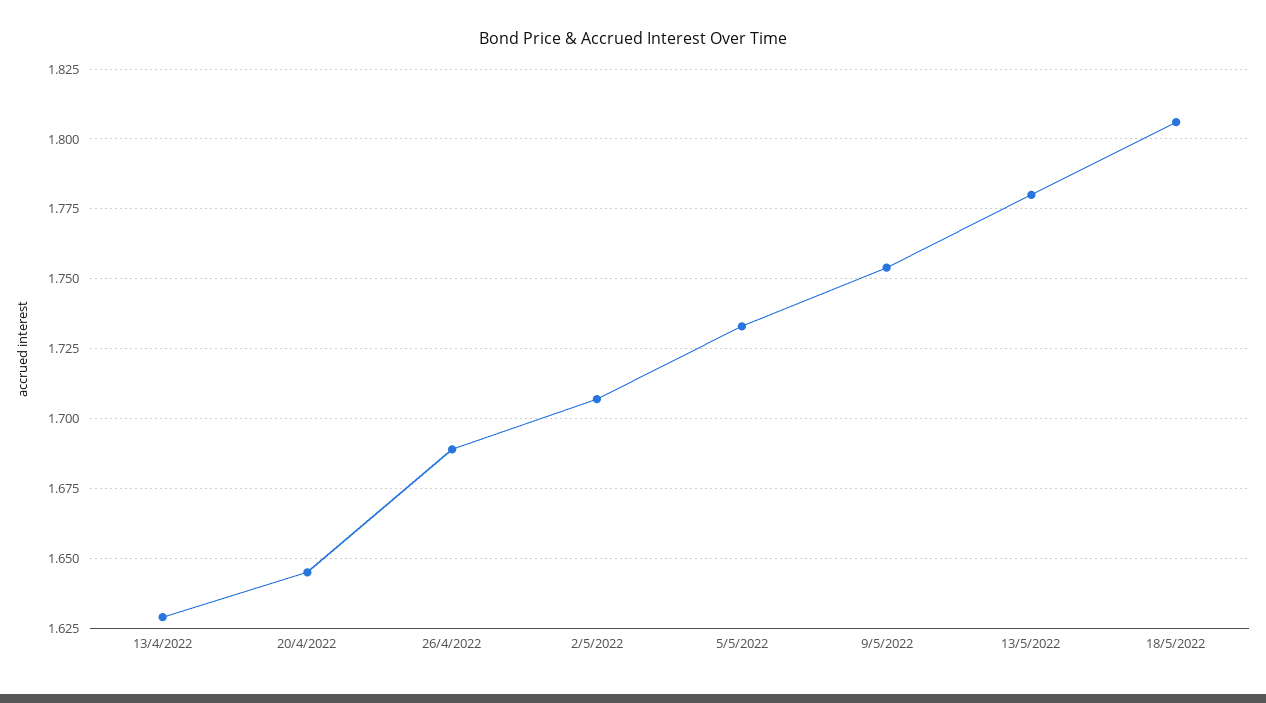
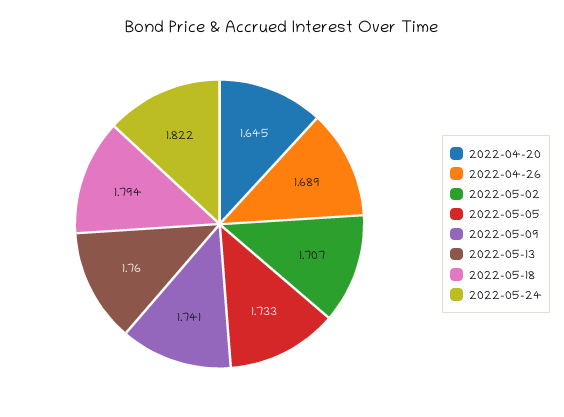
13/4/2022: 1.63 -> none
9/5/2022: 1.755 -> 1.741
13/5/2022: 1.78 -> 1.76
18/5/2022: 1.805 -> 1.794
2022-05-24: none -> 1.822

